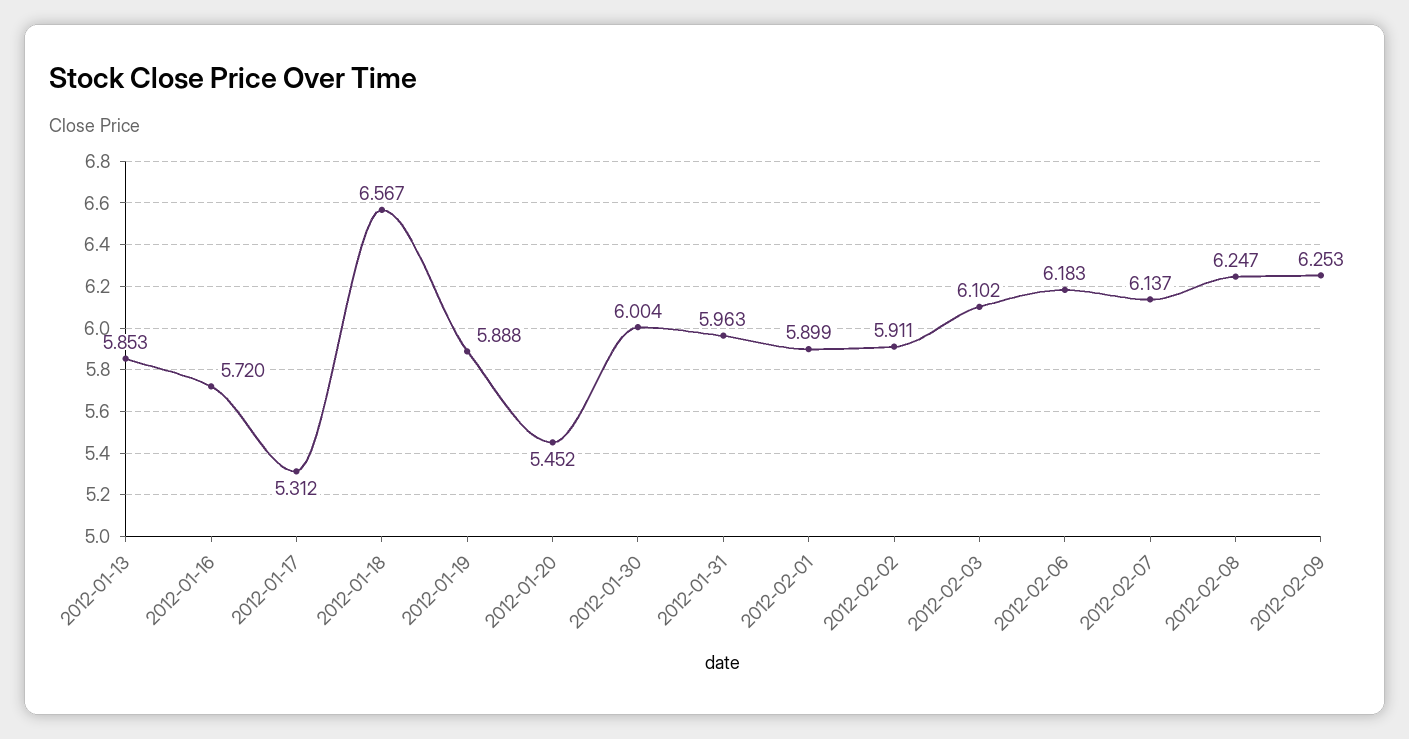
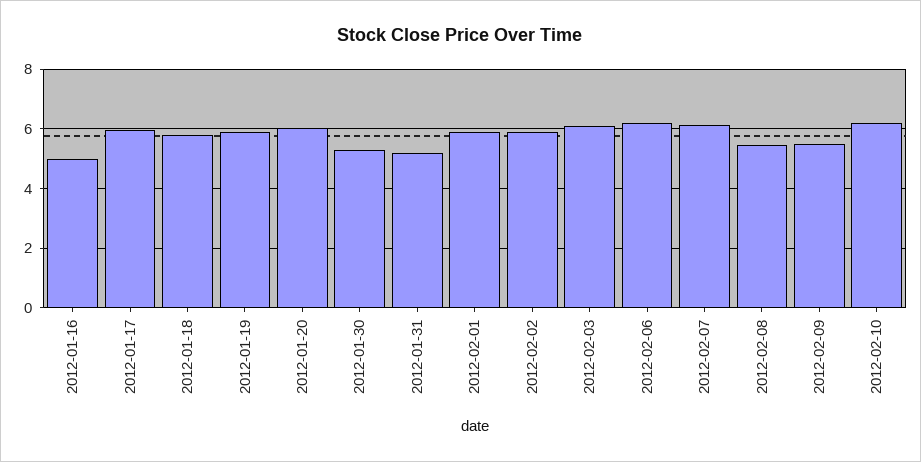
2012-01-13: 5.853 -> none
2012-01-16: 5.72 -> 5
2012-01-17: 5.312 -> 6
2012-01-18: 6.567 -> 5.75
2012-01-20: 5.452 -> 6
2012-01-30: 6.004 -> 5.25
2012-01-31: 5.963 -> 5.25
2012-02-08: 6.247 -> 5.5
2012-02-09: 6.253 -> 5.5
2012-02-10: none -> 6.25

